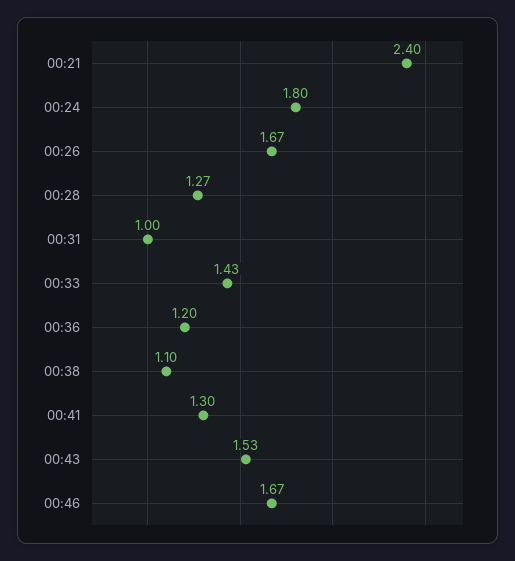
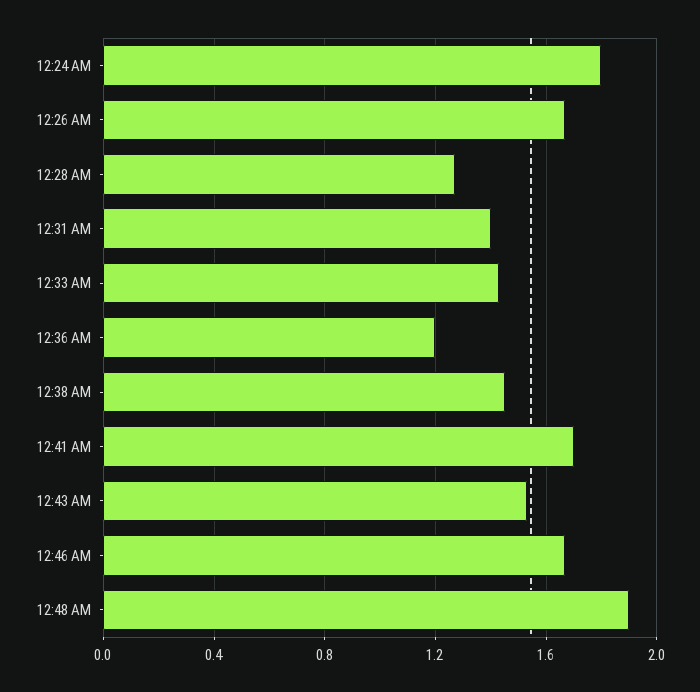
00:21: 2.4 -> none
00:31: 1 -> 1.4
00:38: 1.1 -> 1.45
00:41: 1.3 -> 1.7
12:48 AM: none -> 1.9

